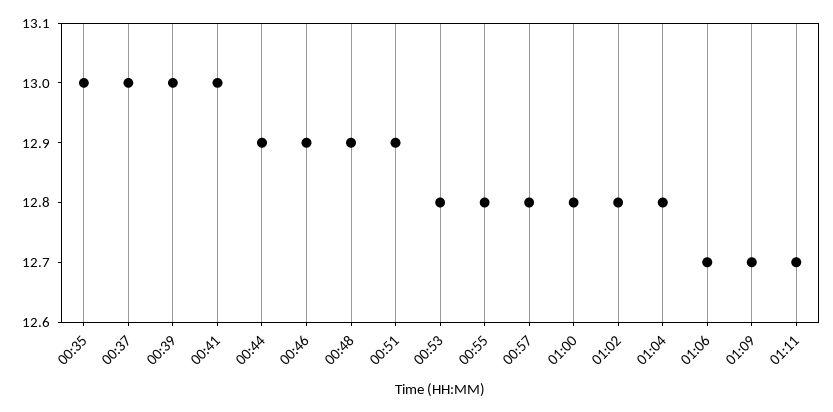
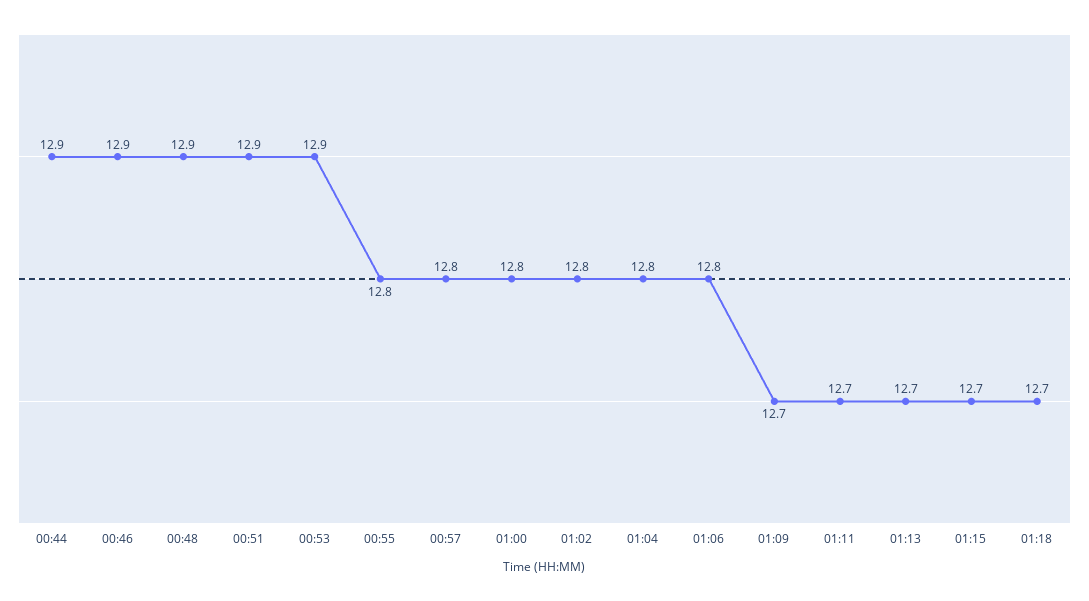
00:35: 13 -> none
00:37: 13 -> none
00:39: 13 -> none
00:41: 13 -> none
00:53: 12.8 -> 12.9
01:06: 12.7 -> 12.8
01:13: none -> 12.7
01:15: none -> 12.7
01:18: none -> 12.7

